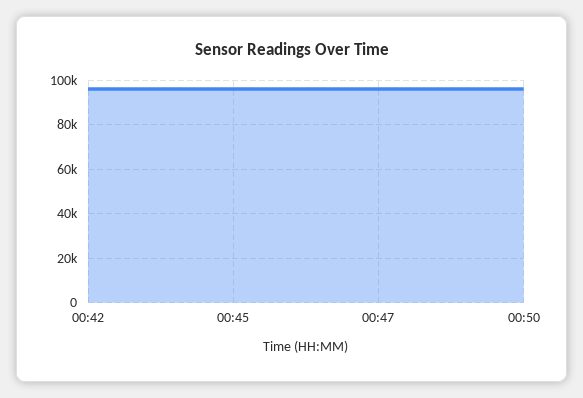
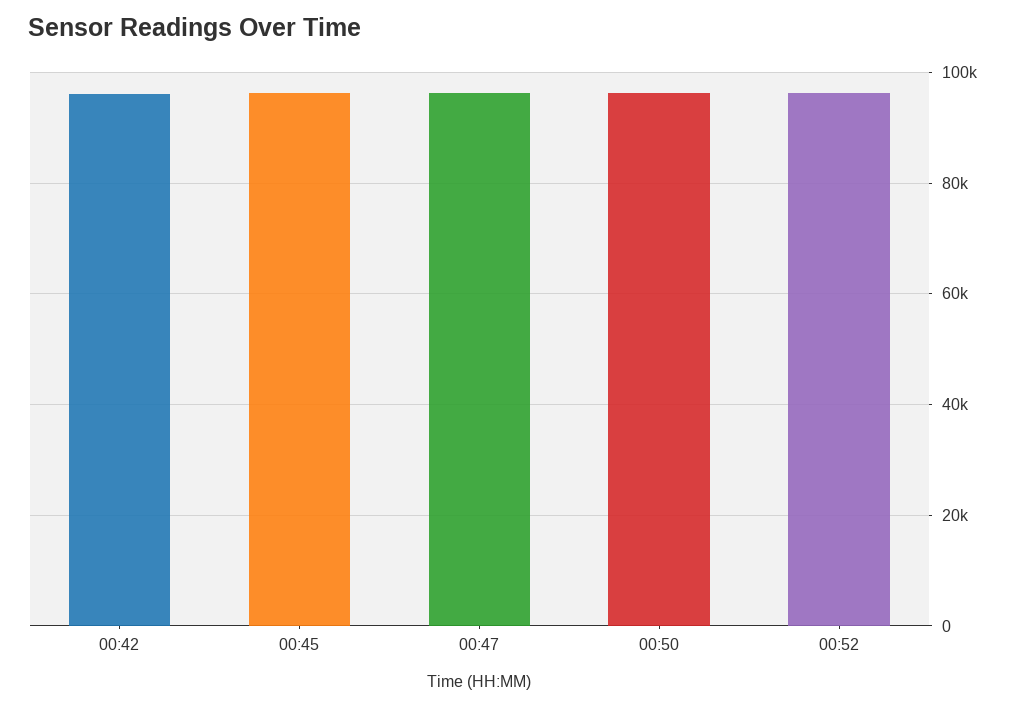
00:52: none -> 96000

